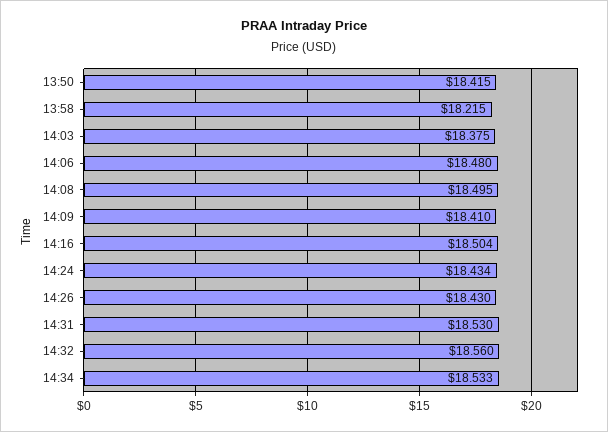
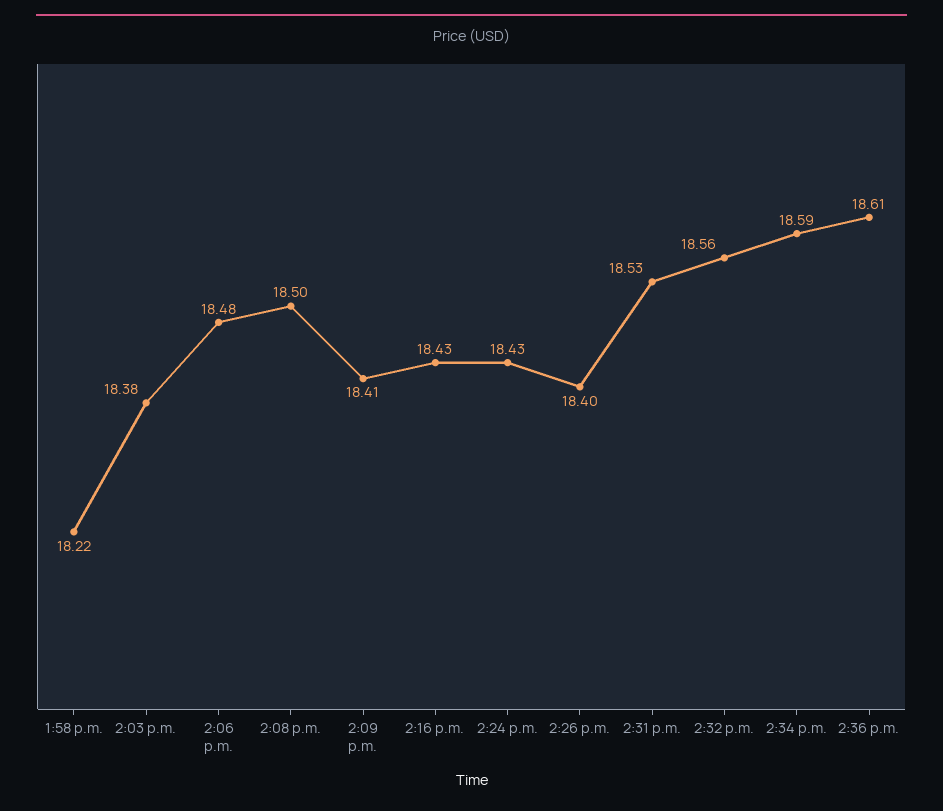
13:50: 18.415 -> none
14:16: 18.504 -> 18.43
14:26: 18.43 -> 18.4
14:34: 18.533 -> 18.59
2:36 p.m.: none -> 18.61

